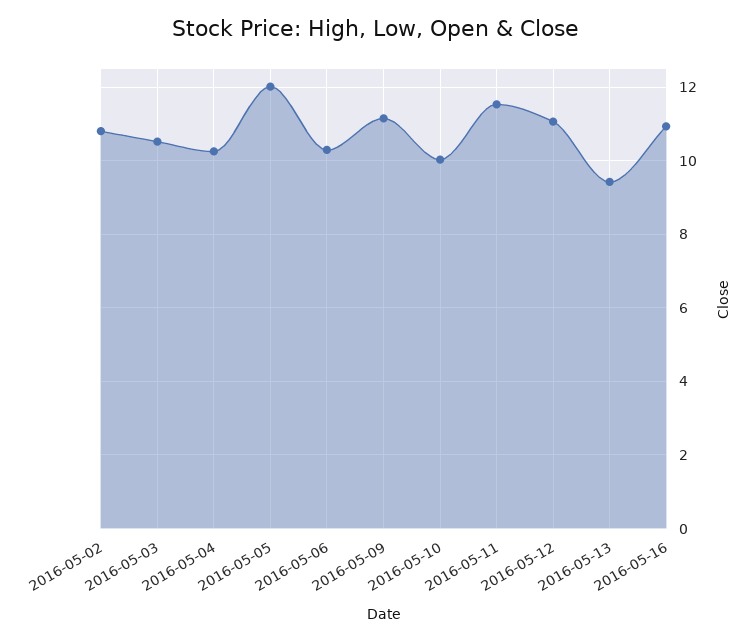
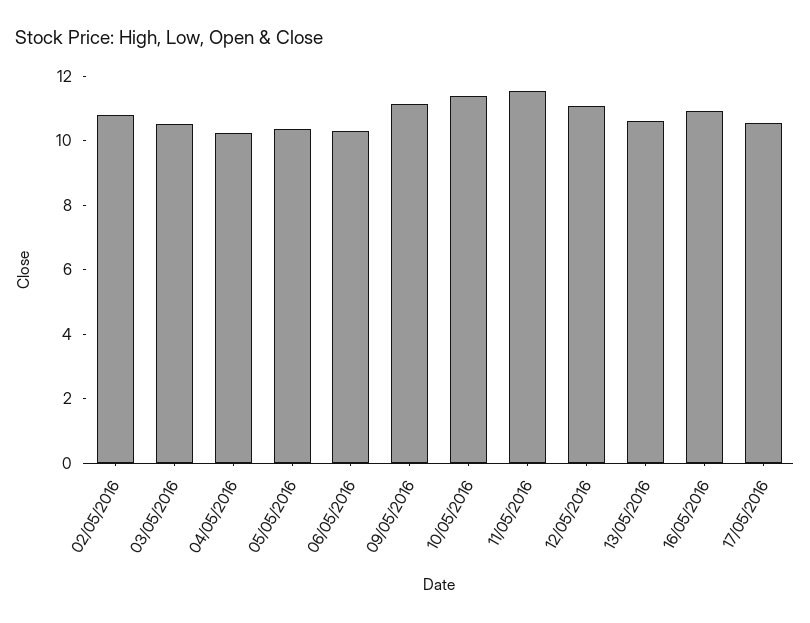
2016-05-05: 12 -> 10.5
2016-05-10: 10 -> 11.5
2016-05-13: 9.4 -> 10.5
17/05/2016: none -> 10.5

